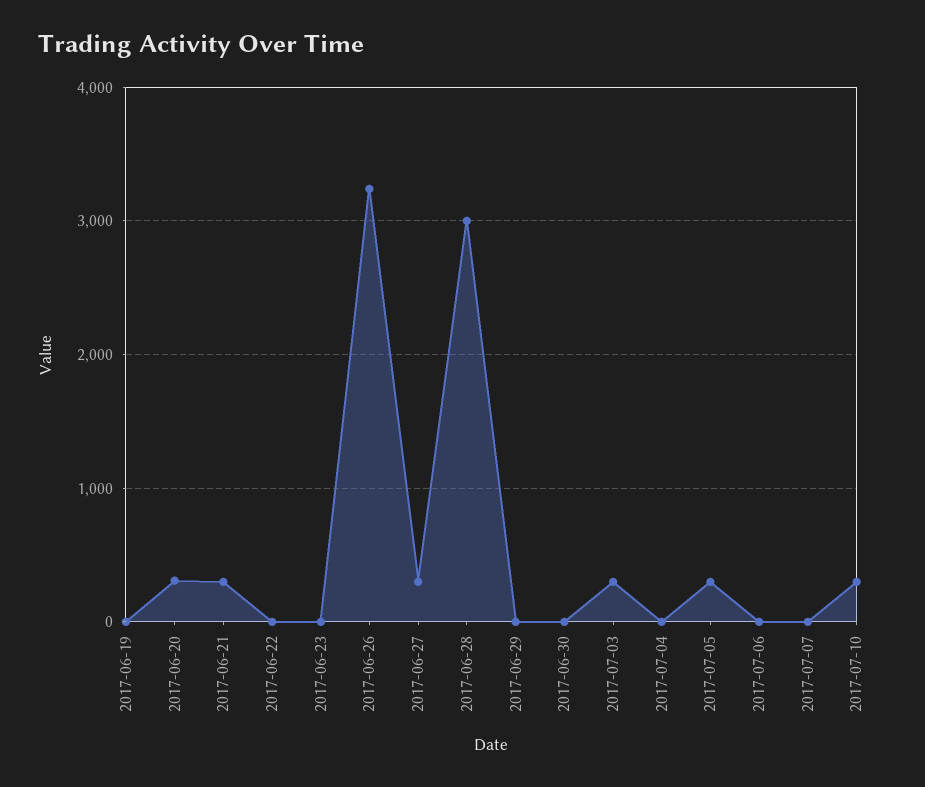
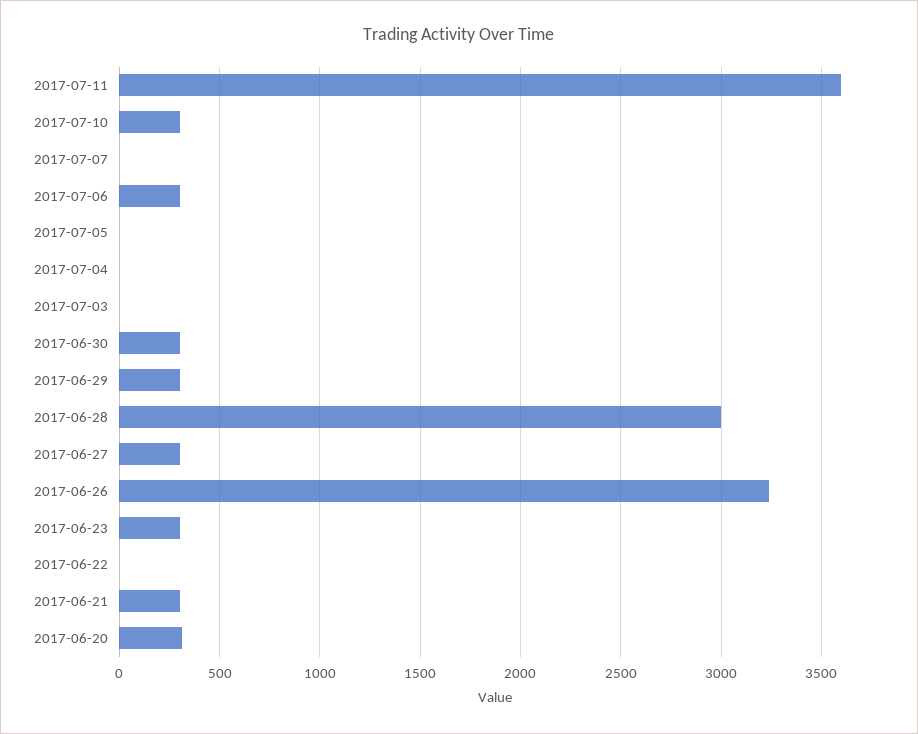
2017-06-19: 0 -> none
2017-06-23: 0 -> 300
2017-06-29: 0 -> 300
2017-06-30: 0 -> 300
2017-07-03: 300 -> 0
2017-07-05: 300 -> 0
2017-07-06: 0 -> 300
2017-07-11: none -> 3600

